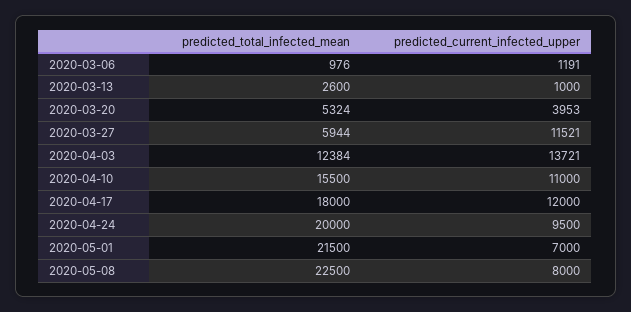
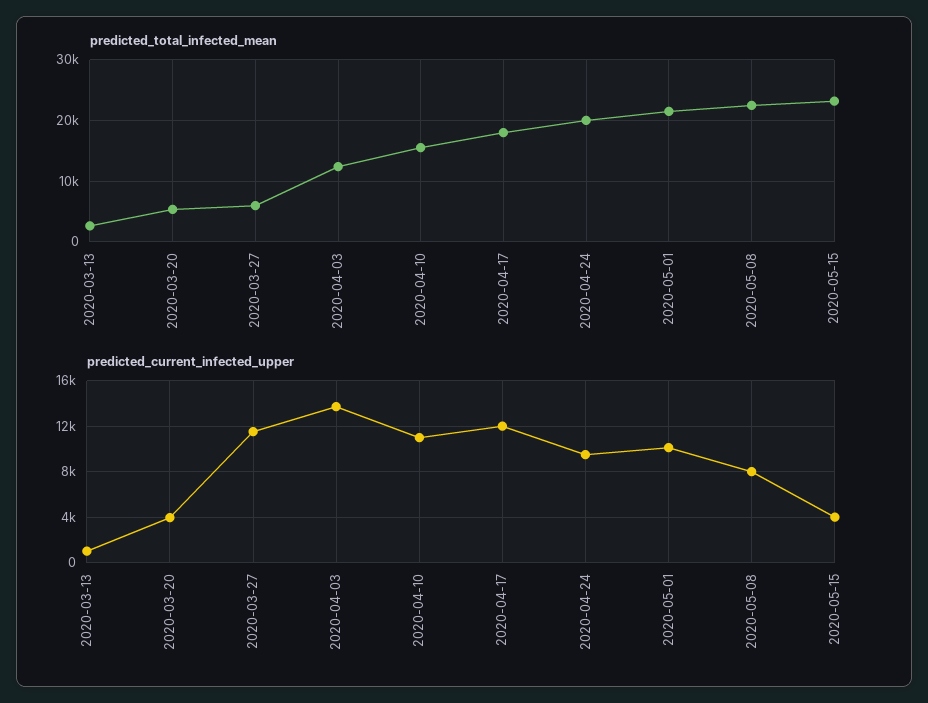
predicted_total_infected_mean, 2020-03-06: 976 -> none
predicted_current_infected_upper, 2020-03-06: 1191 -> none
predicted_current_infected_upper, 2020-05-01: 7000 -> 10000
predicted_total_infected_mean, 2020-05-15: none -> 23000
predicted_current_infected_upper, 2020-05-15: none -> 4000

